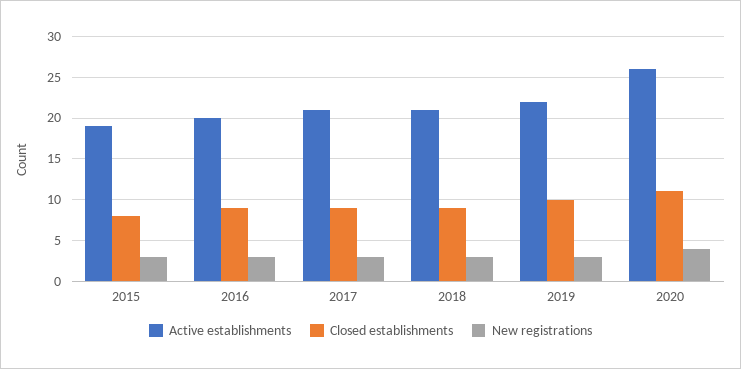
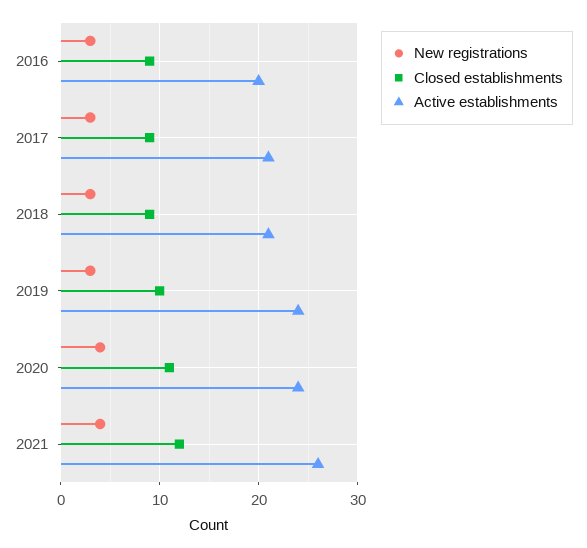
Active establishments, 2015: 19 -> none
Closed establishments, 2015: 8 -> none
New registrations, 2015: 3 -> none
Active establishments, 2019: 22 -> 24
Active establishments, 2020: 26 -> 24
New registrations, 2021: none -> 4
Closed establishments, 2021: none -> 12
Active establishments, 2021: none -> 26

